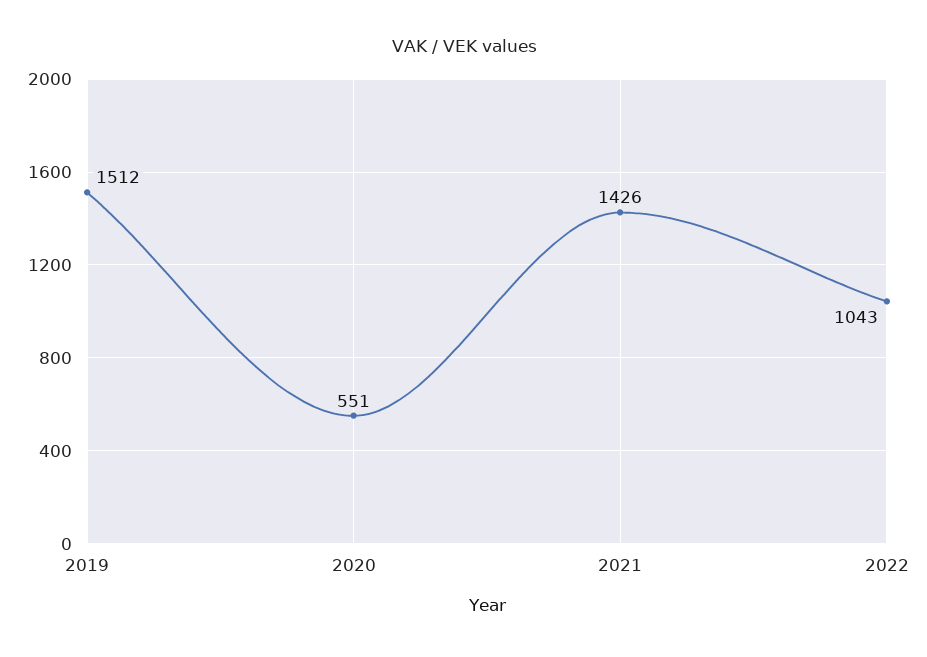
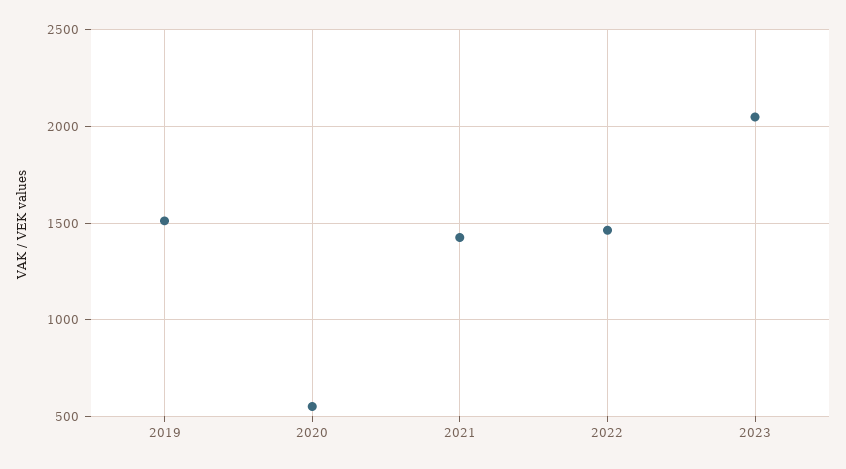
2022: 1043 -> 1450
2023: none -> 2050

